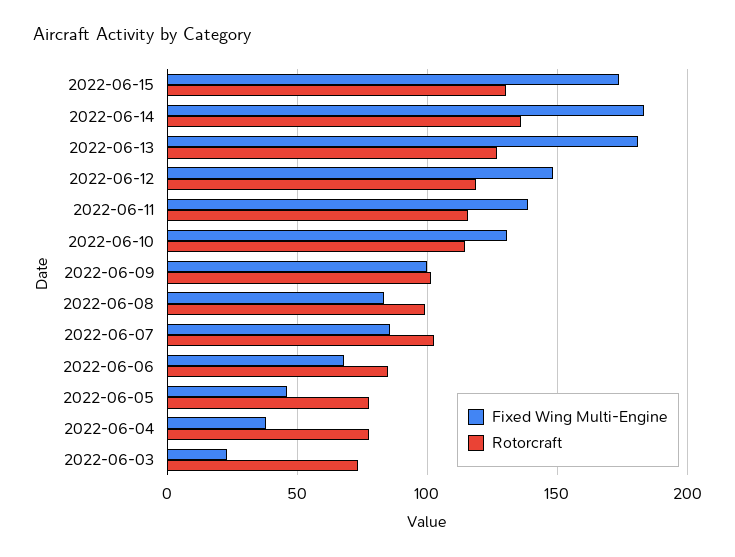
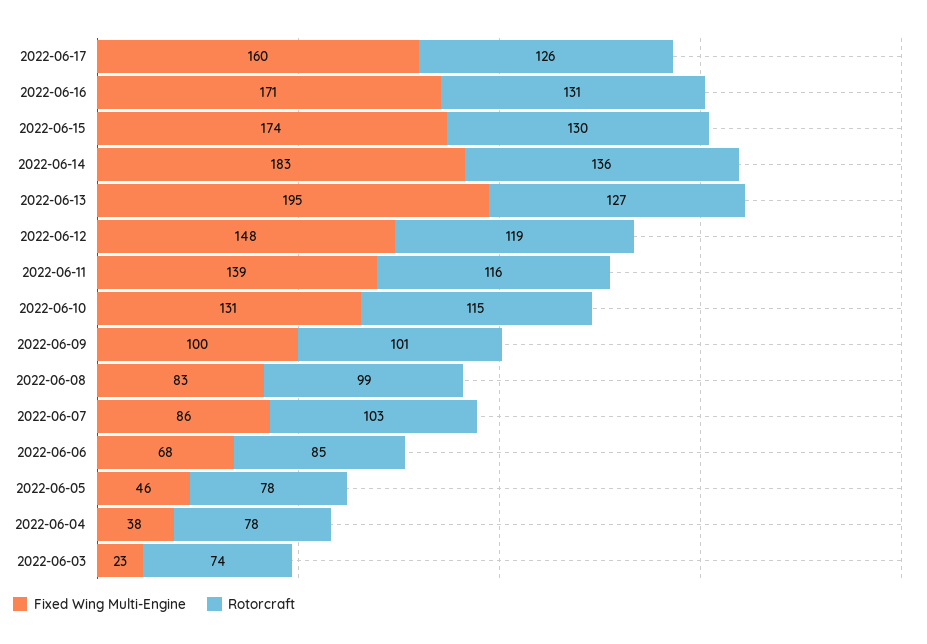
Fixed Wing Multi-Engine, 2022-06-13: 180 -> 195
Fixed Wing Multi-Engine, 2022-06-17: none -> 160
Rotorcraft, 2022-06-17: none -> 126
Fixed Wing Multi-Engine, 2022-06-16: none -> 171
Rotorcraft, 2022-06-16: none -> 131

